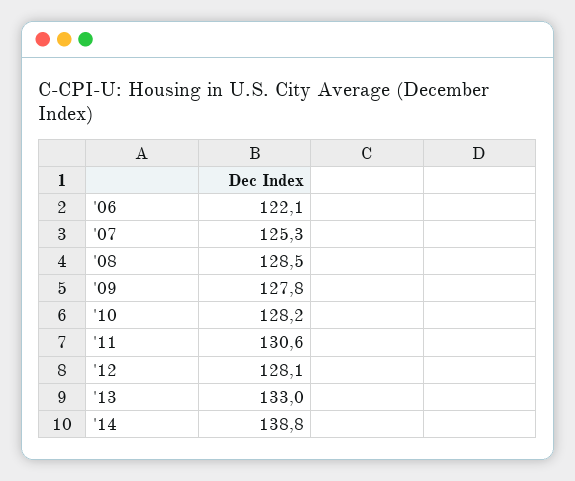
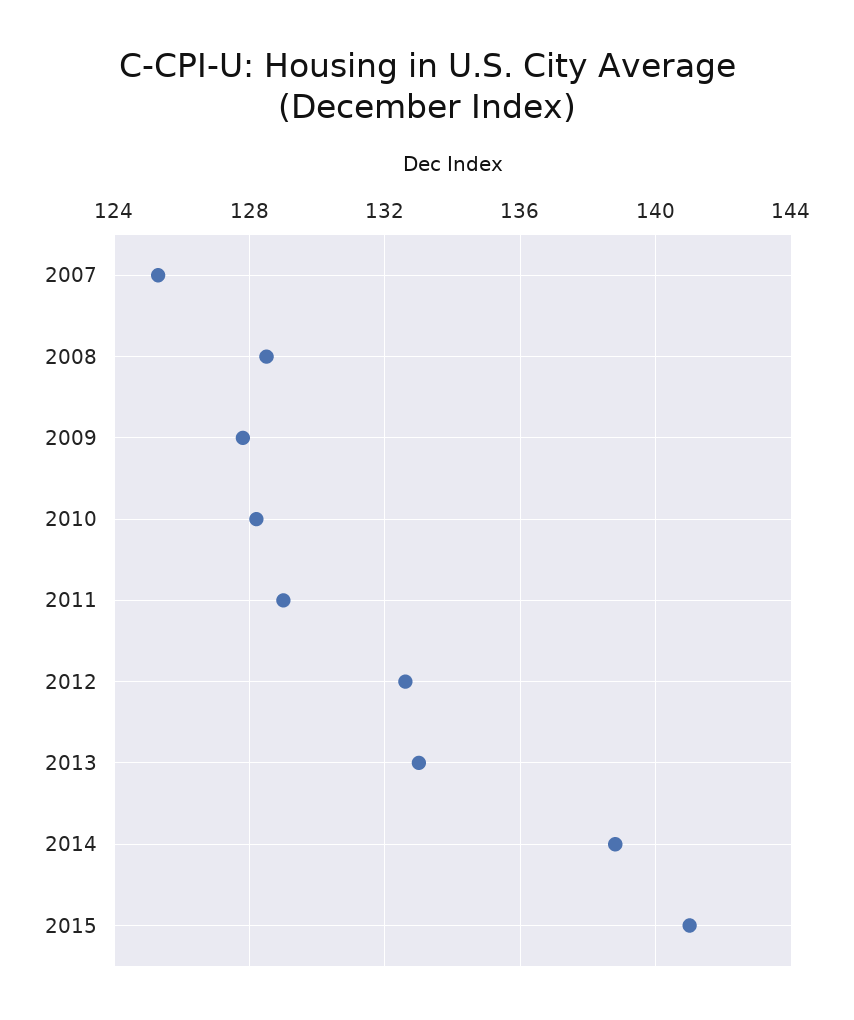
'06: 122.1 -> none
'11: 130.6 -> 129
'12: 128.1 -> 132.5
2015: none -> 141

